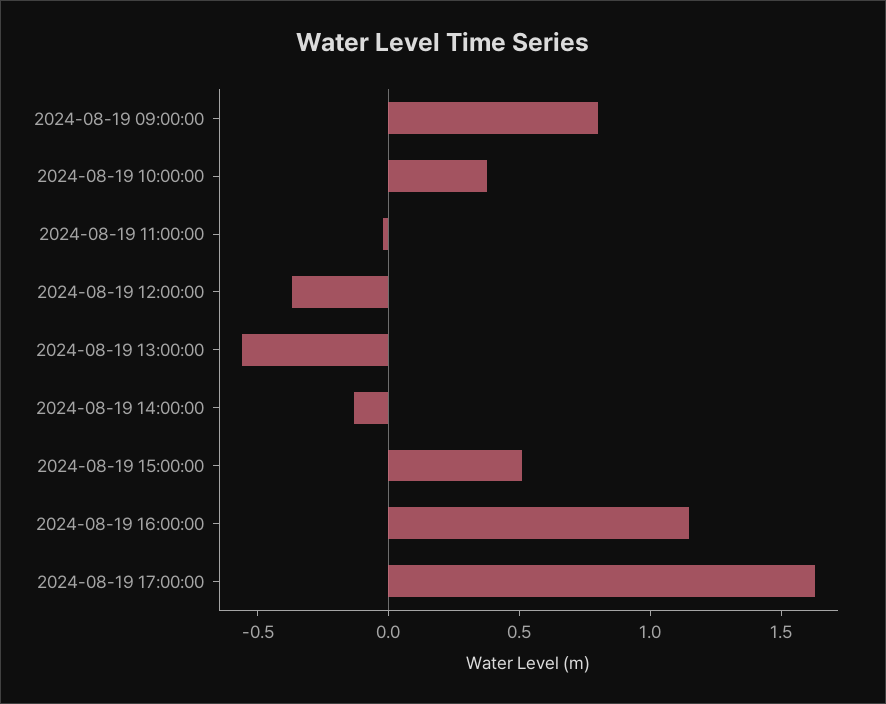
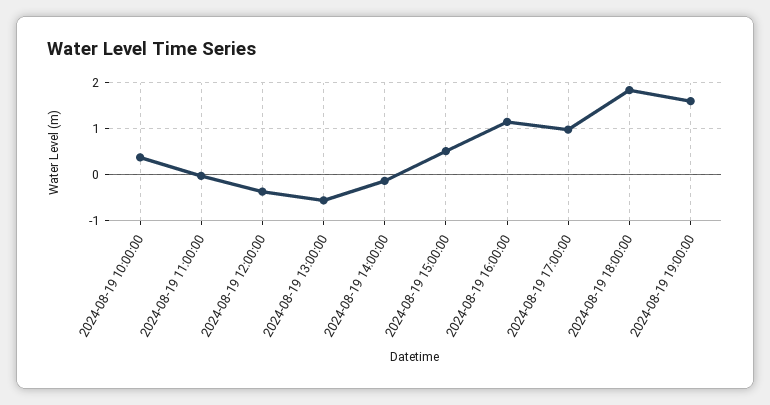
2024-08-19 09:00:00: 0.8 -> none
2024-08-19 17:00:00: 1.6 -> 1
2024-08-19 18:00:00: none -> 1.8
2024-08-19 19:00:00: none -> 1.6

